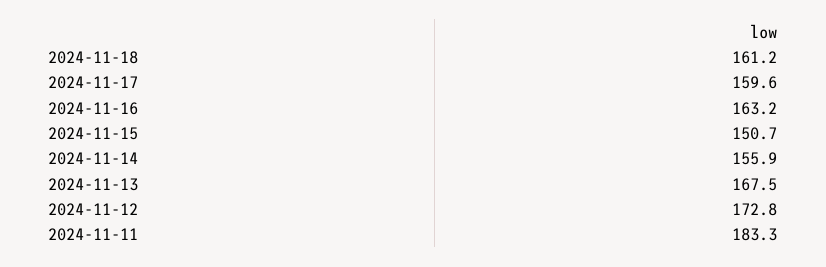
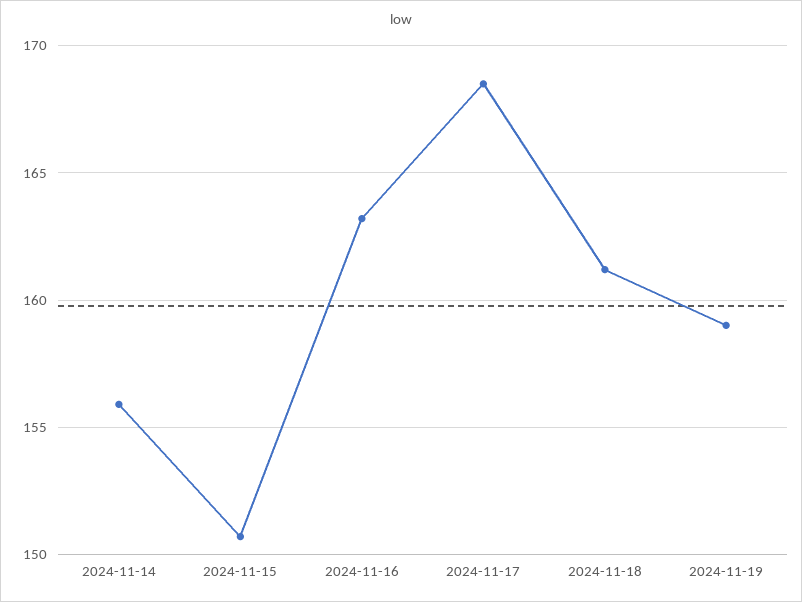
2024-11-17: 159.6 -> 168.5
2024-11-13: 167.5 -> none
2024-11-12: 172.8 -> none
2024-11-11: 183.3 -> none
2024-11-19: none -> 159

